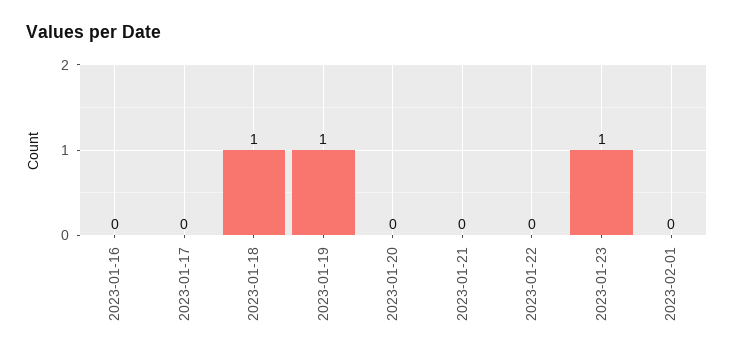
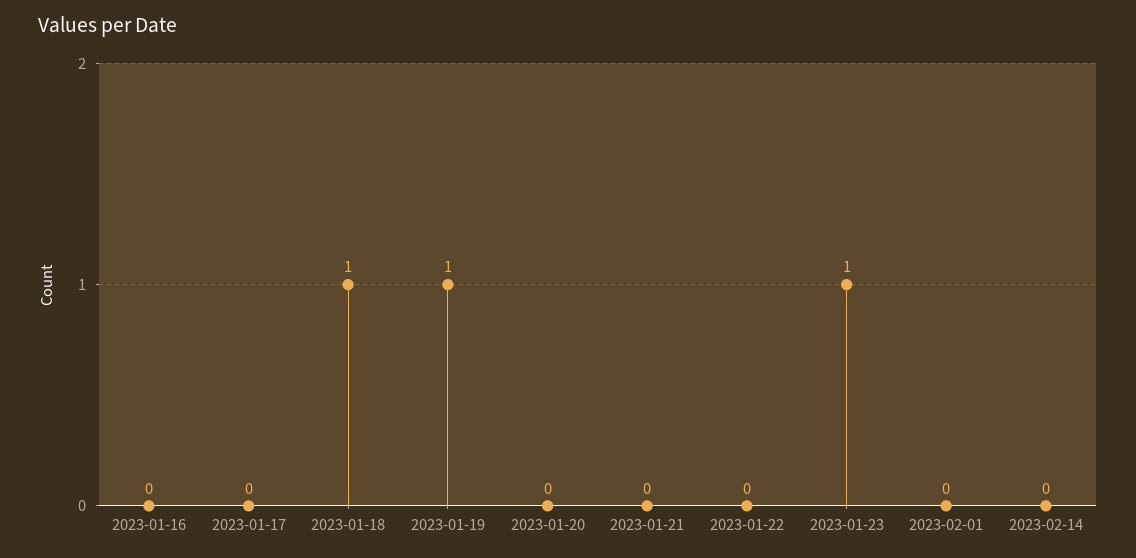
2023-02-14: none -> 0

